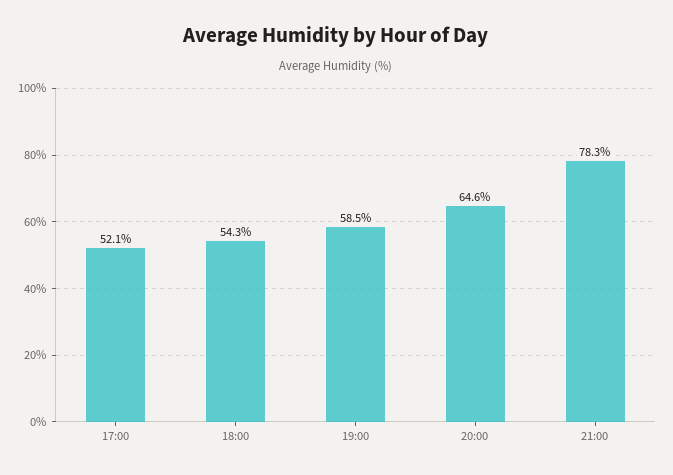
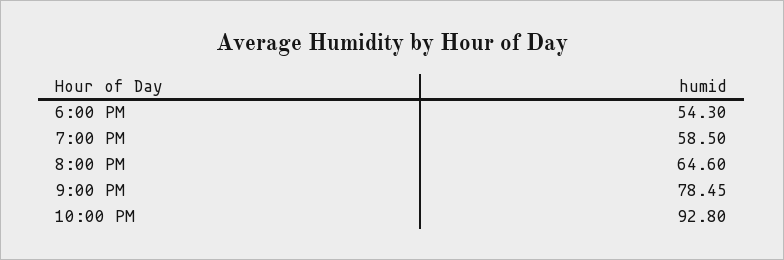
17:00: 52.1 -> none
21:00: 78.3 -> 78.45
10:00 PM: none -> 92.8

